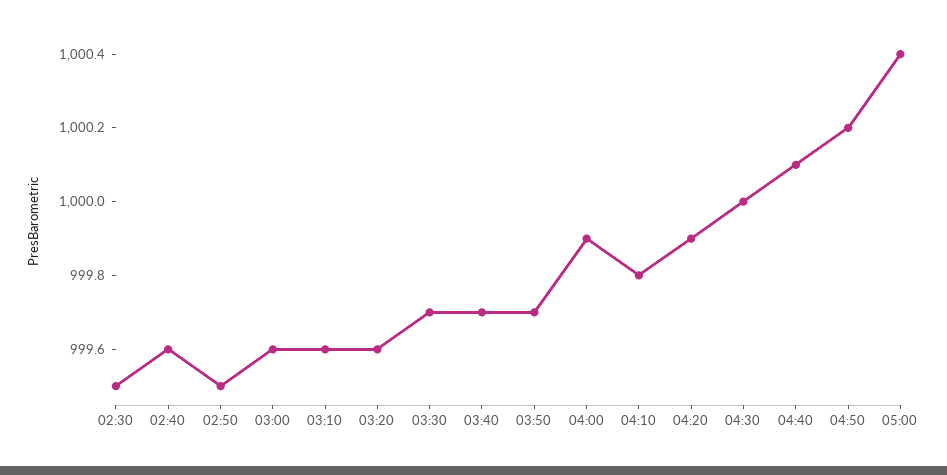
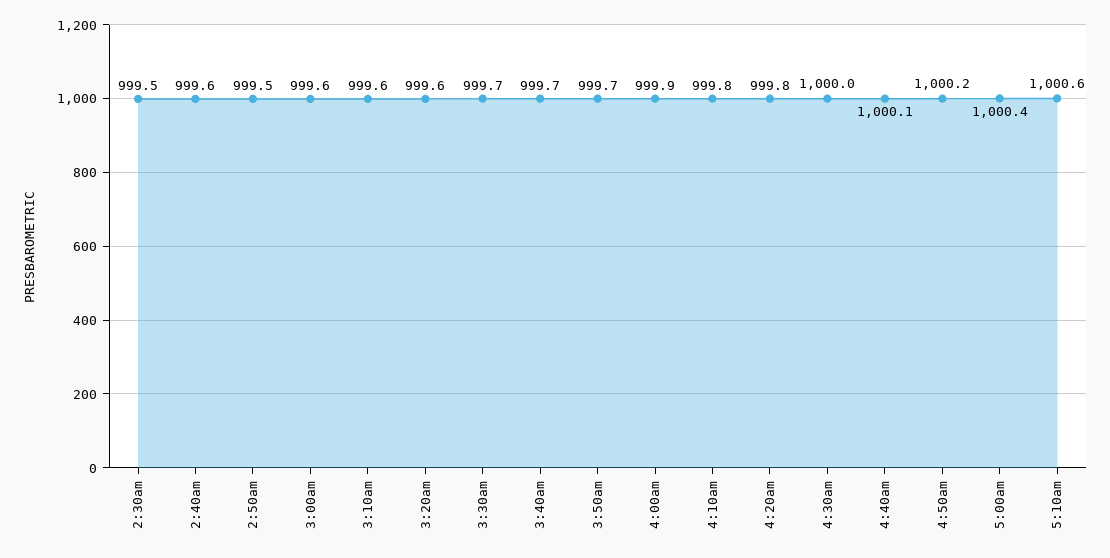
04:20: 999.9 -> 999.8
5:10am: none -> 1000.6

